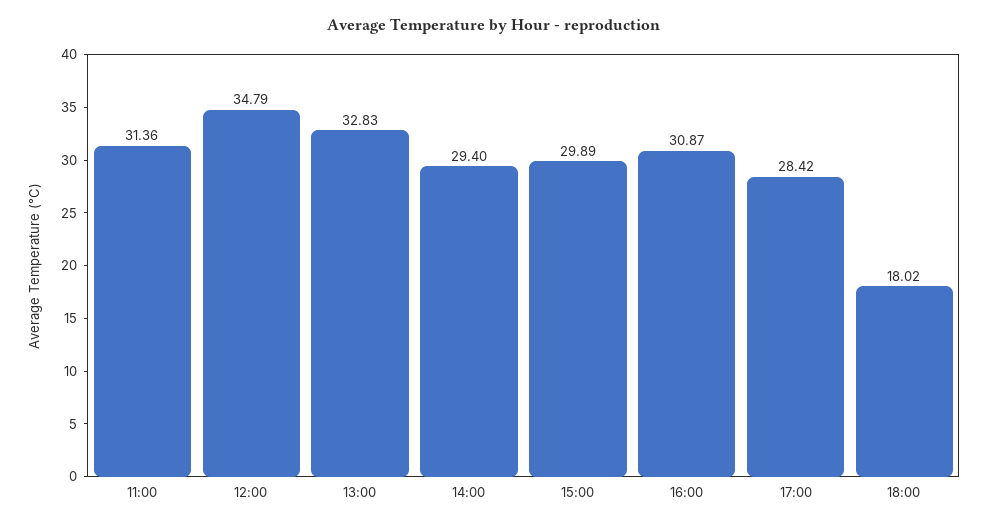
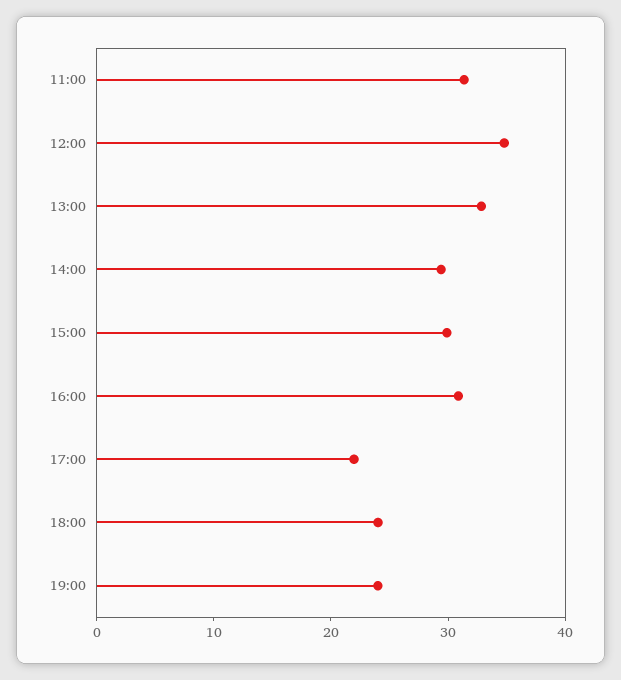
17:00: 28.42 -> 22
18:00: 18.02 -> 24
19:00: none -> 24

